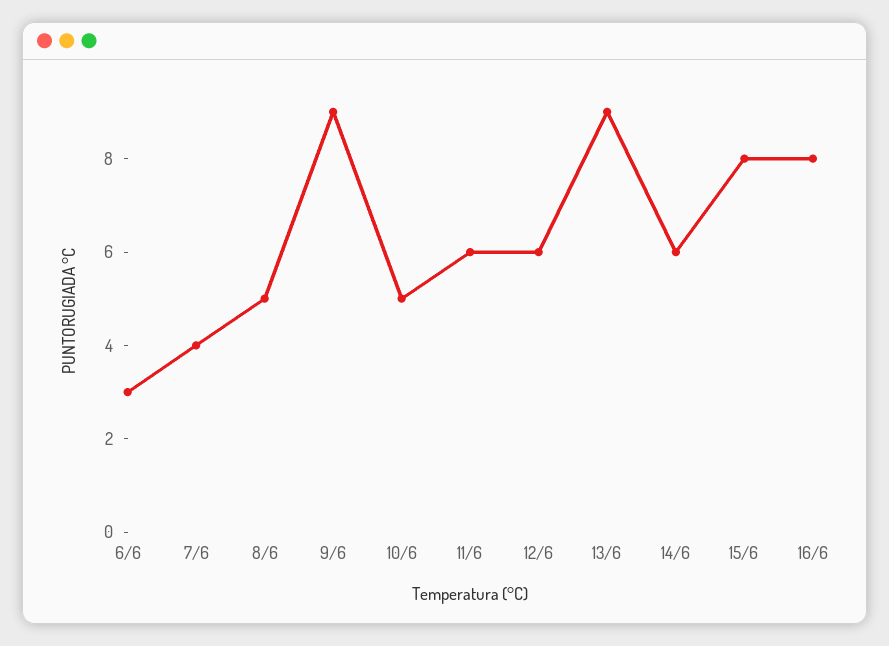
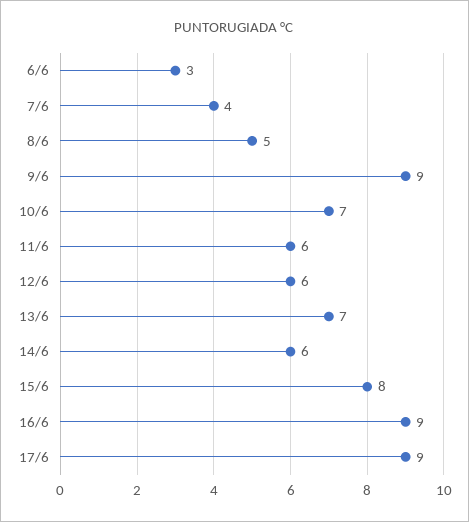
10/6: 5 -> 7
13/6: 9 -> 7
16/6: 8 -> 9
17/6: none -> 9

